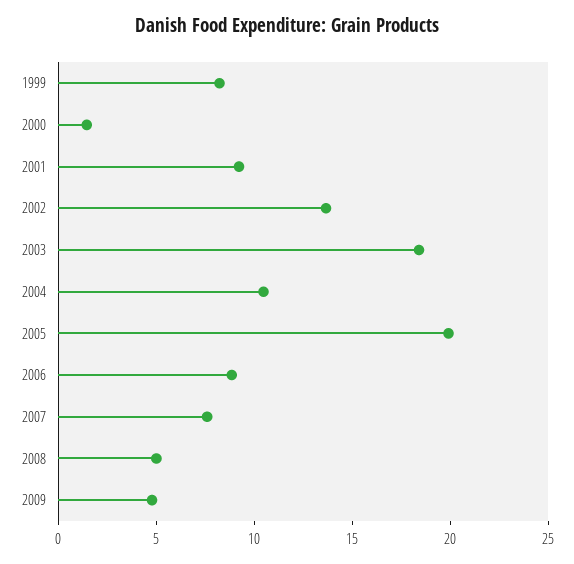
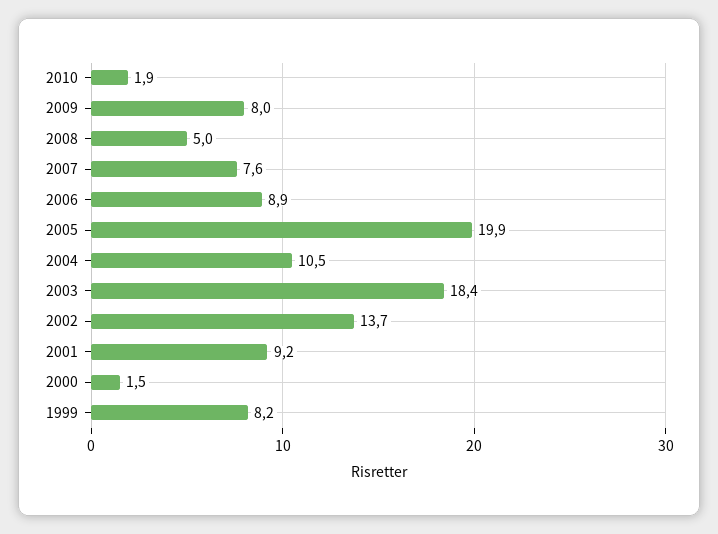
2009: 5 -> 8
2010: none -> 1.9

